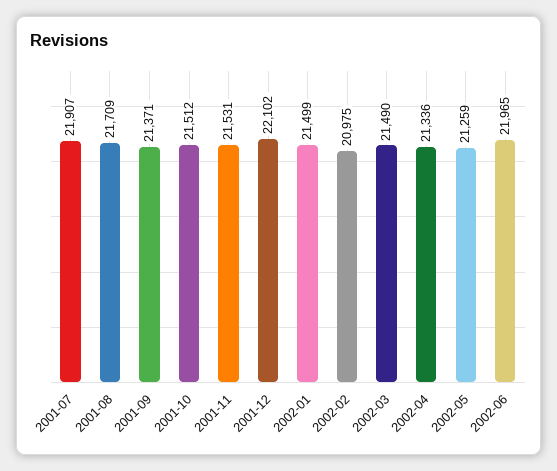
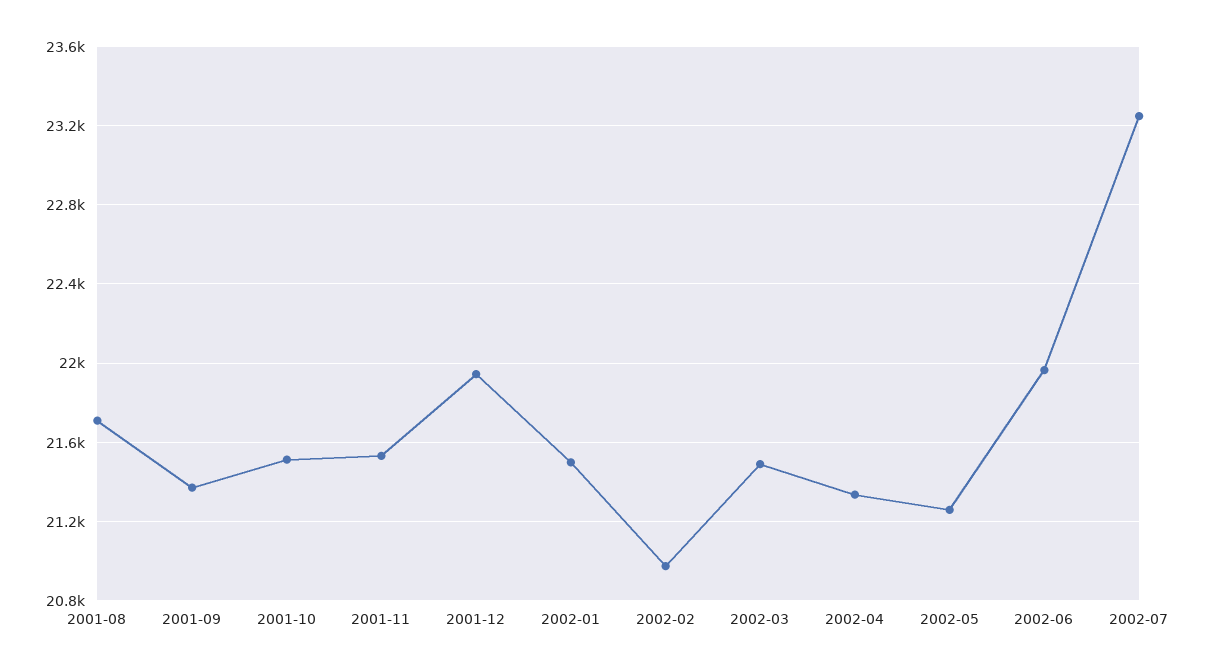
2001-07: 21907 -> none
2001-12: 22102 -> 21950
2002-07: none -> 23250

